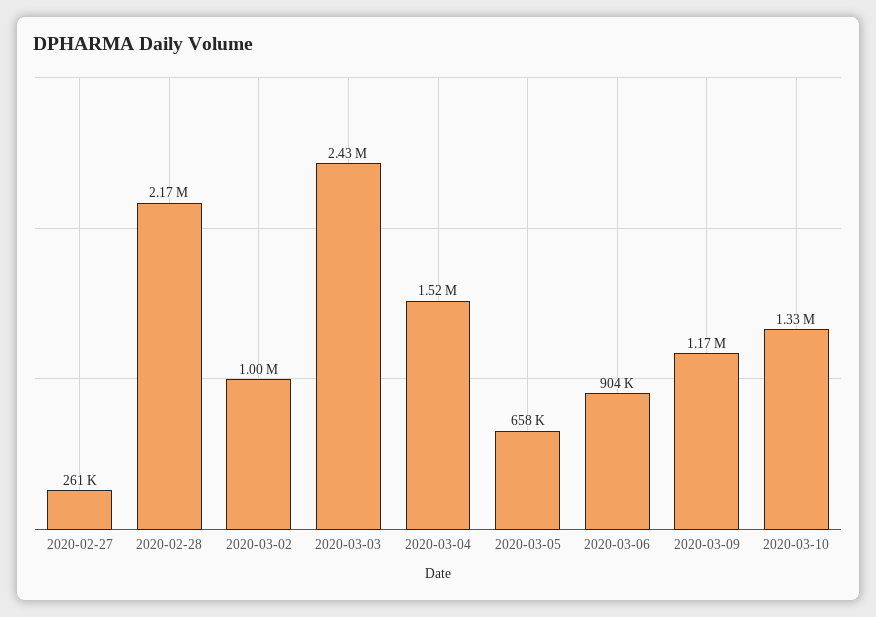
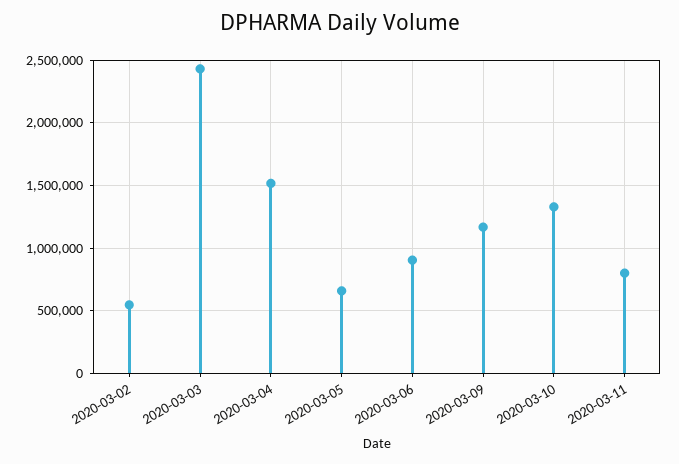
2020-02-27: 261000 -> none
2020-02-28: 2170000 -> none
2020-03-02: 1000000 -> 550000
2020-03-11: none -> 800000

